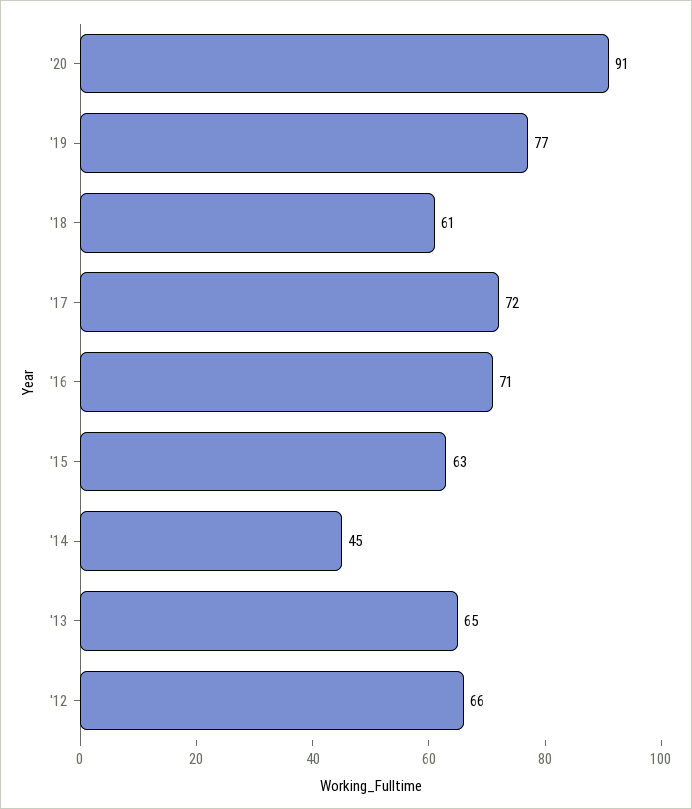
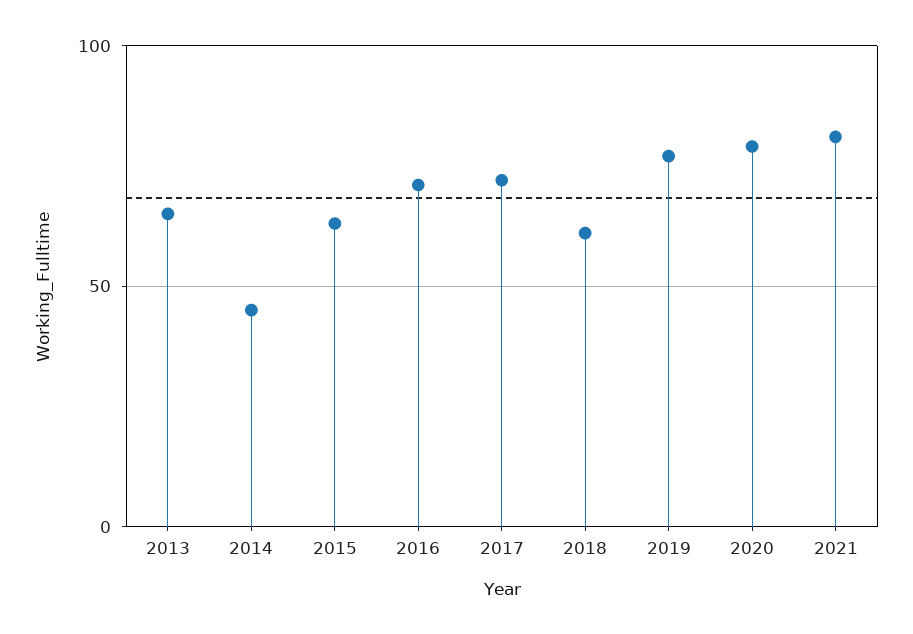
'20: 91 -> 80
'12: 66 -> none
2021: none -> 80

